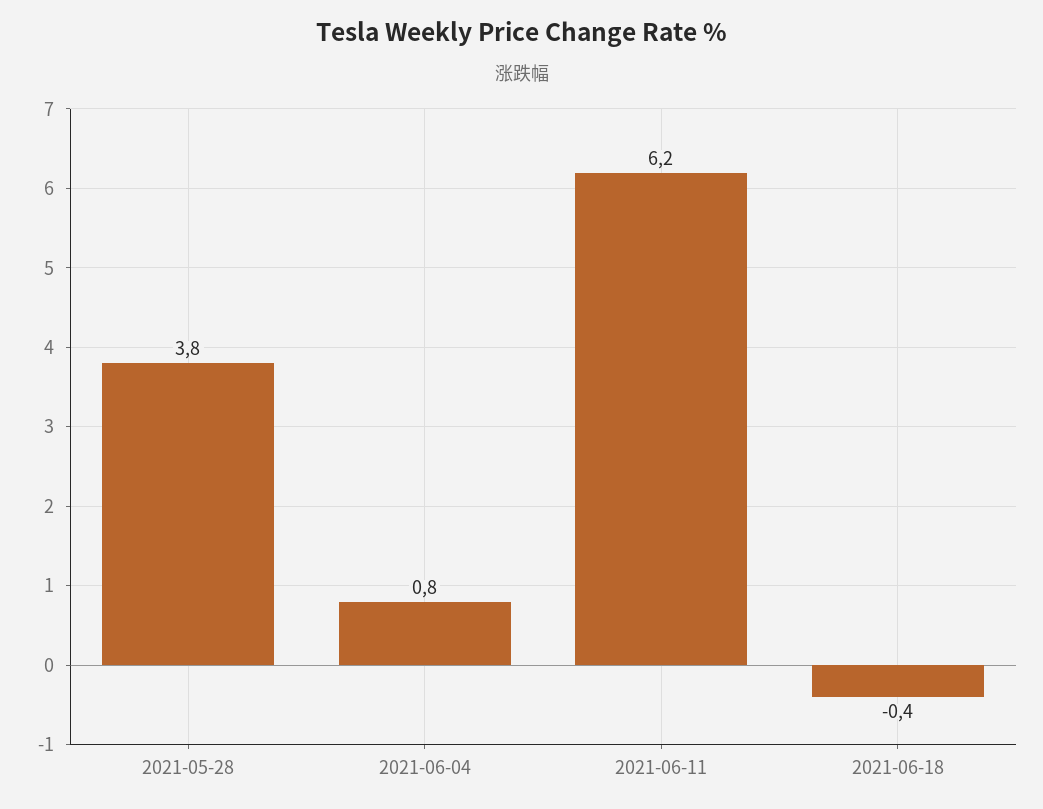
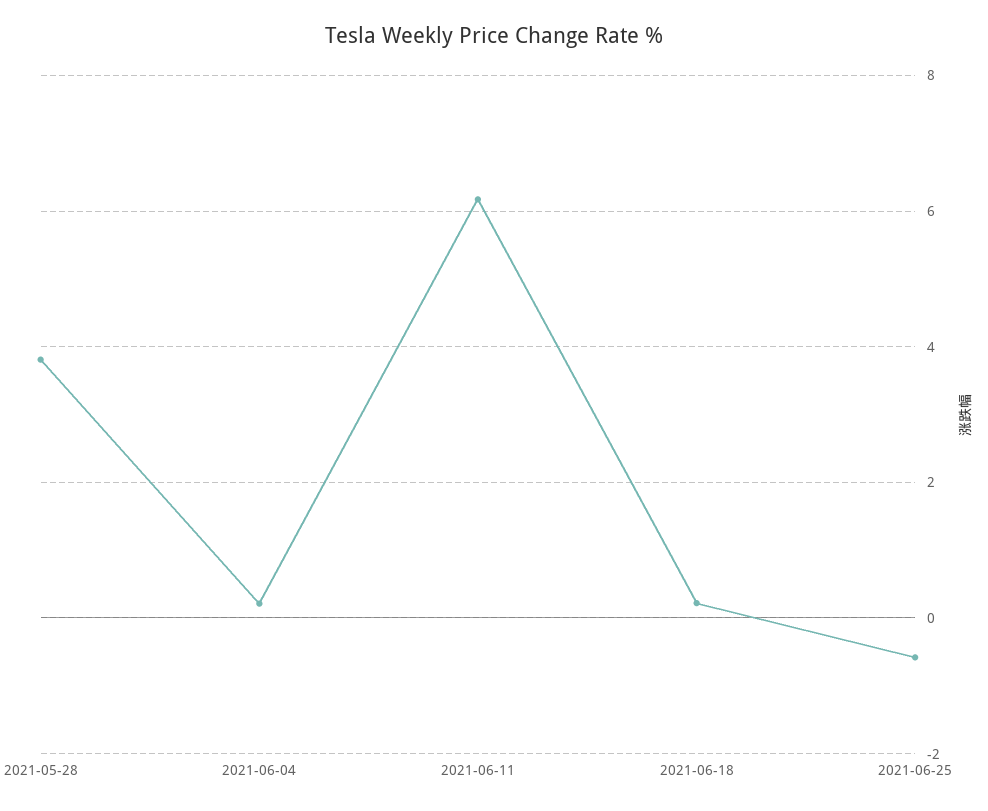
2021-06-04: 0.8 -> 0.2
2021-06-18: -0.4 -> 0.2
2021-06-25: none -> -0.6

